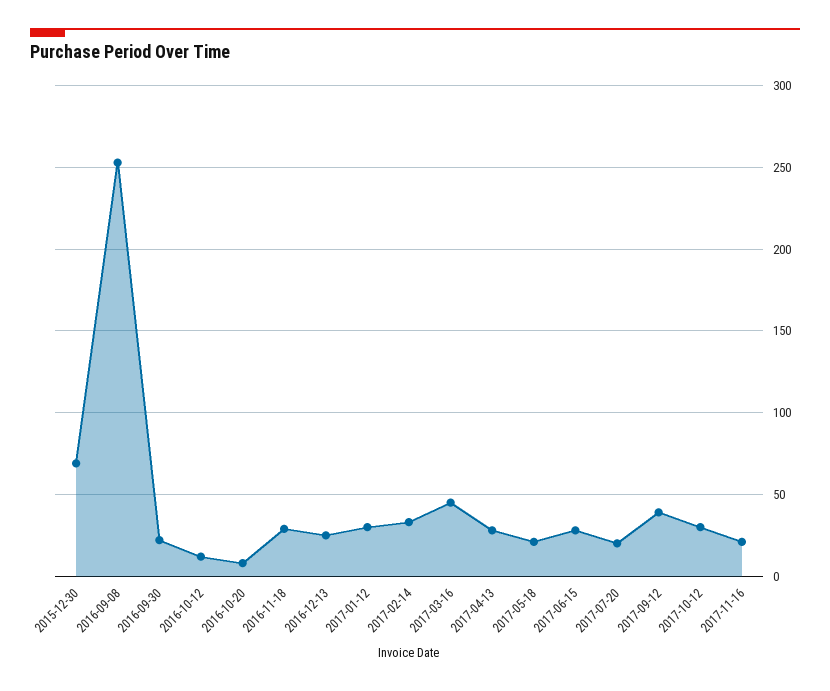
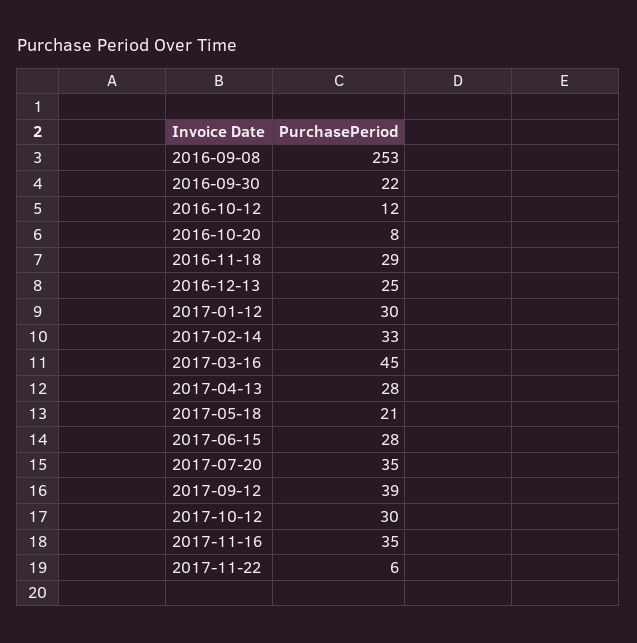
2015-12-30: 70 -> none
2017-07-20: 20 -> 35
2017-11-16: 20 -> 35
2017-11-22: none -> 6

